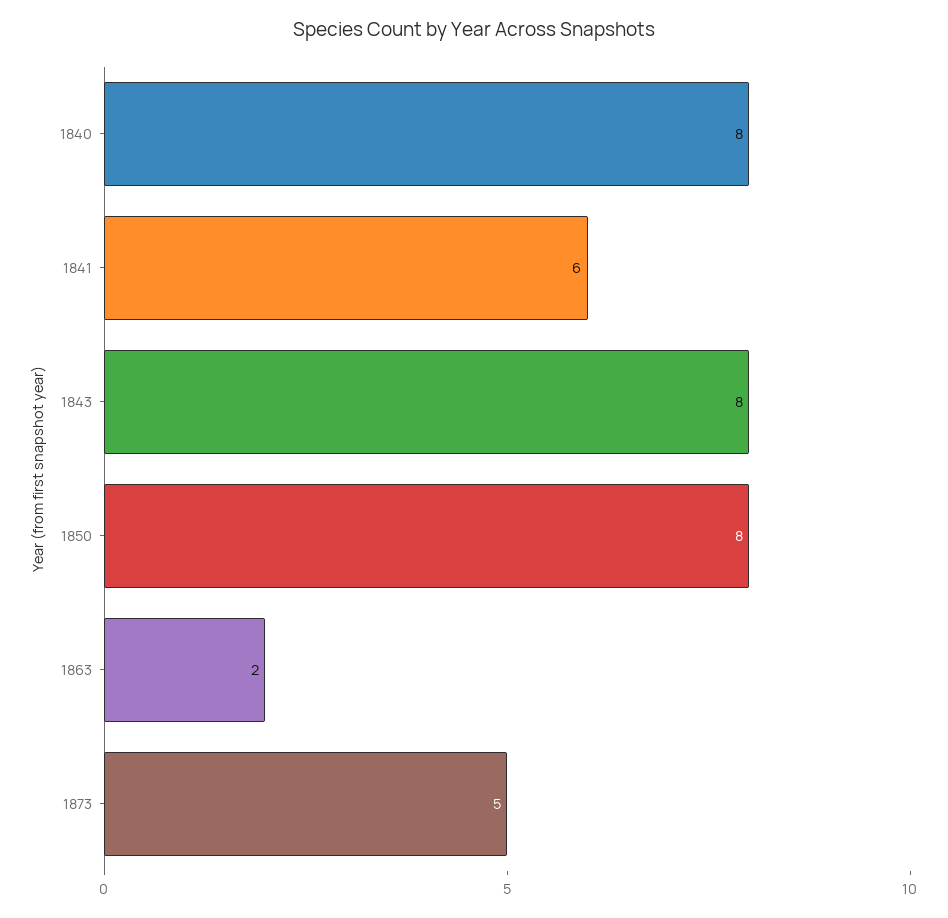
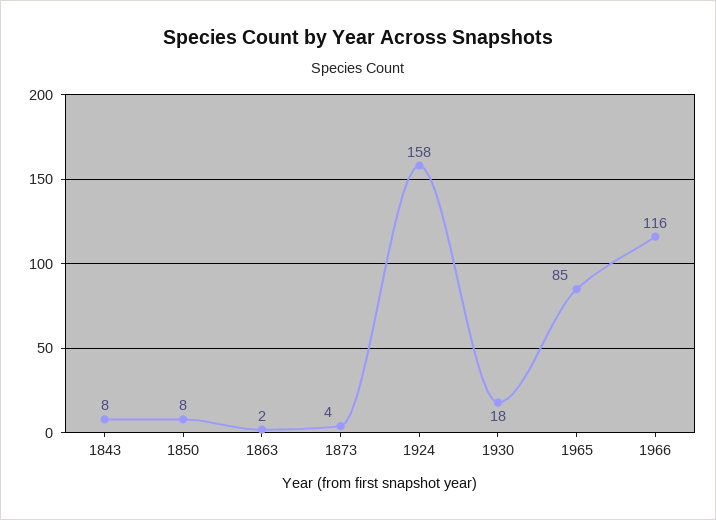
1840: 8 -> none
1841: 6 -> none
1873: 5 -> 4
1924: none -> 158
1930: none -> 18
1965: none -> 85
1966: none -> 116

